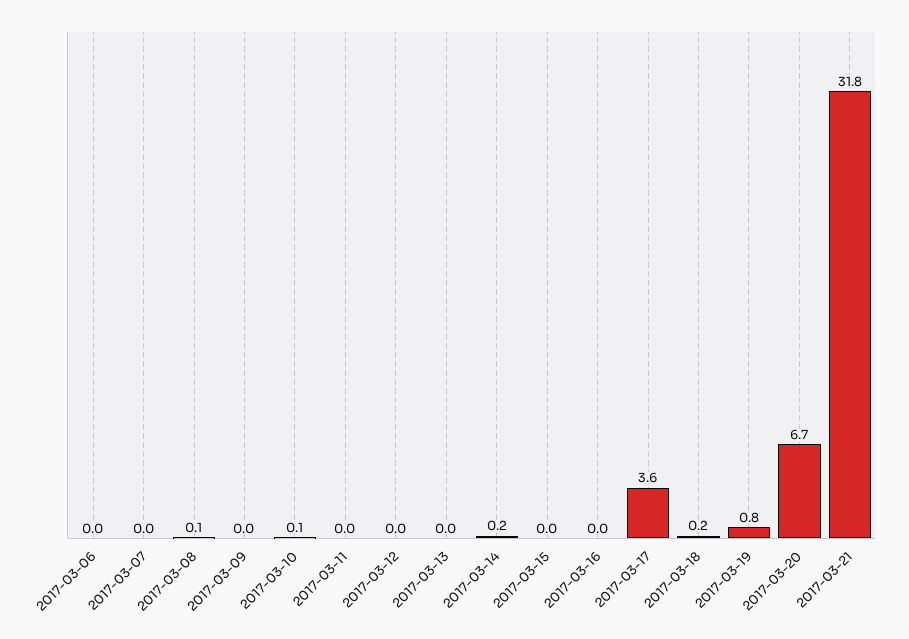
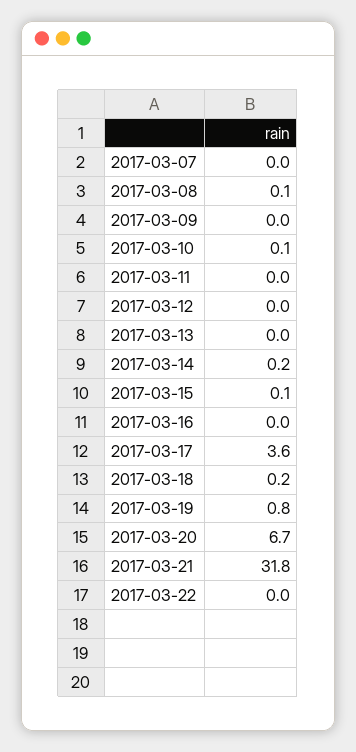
2017-03-06: 0 -> none
2017-03-15: 0 -> 0.1
2017-03-22: none -> 0

